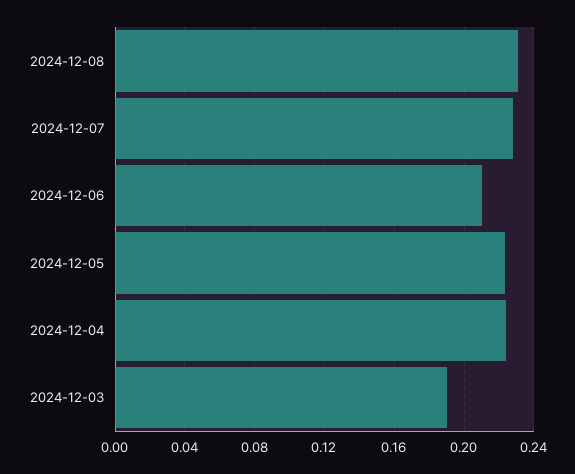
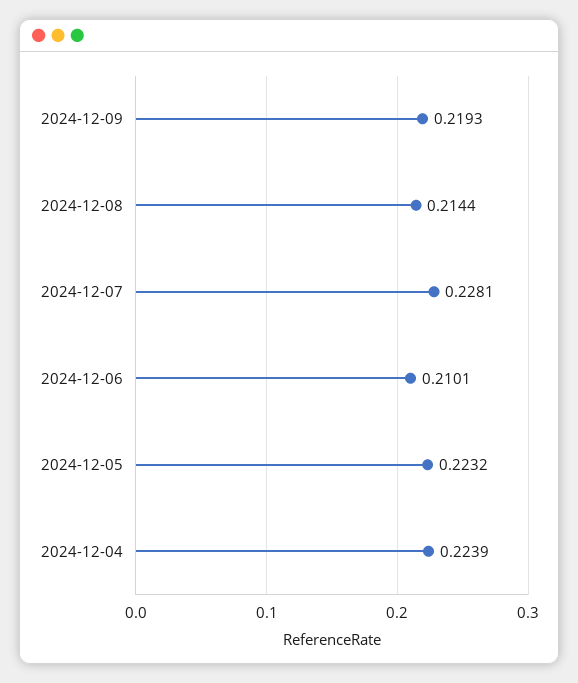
2024-12-08: 0.23 -> 0.2144
2024-12-03: 0.19 -> none
2024-12-09: none -> 0.2193

